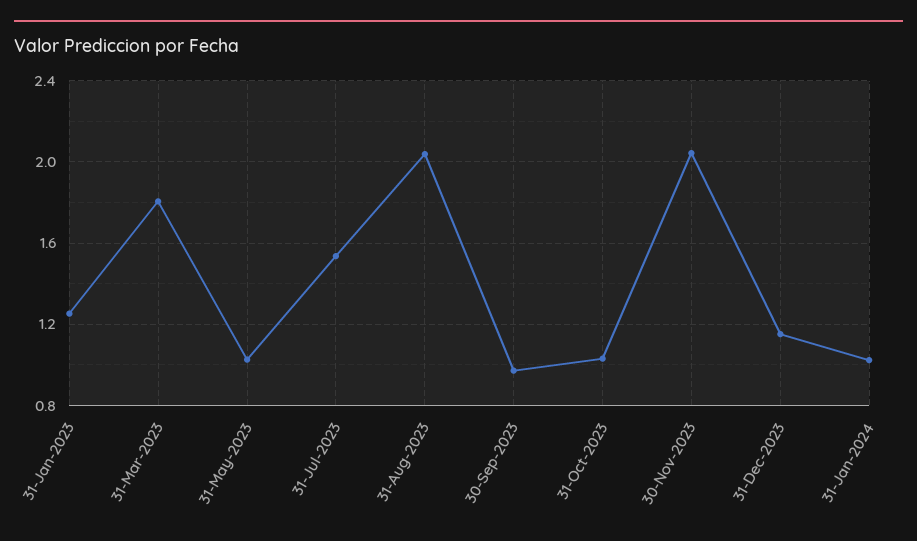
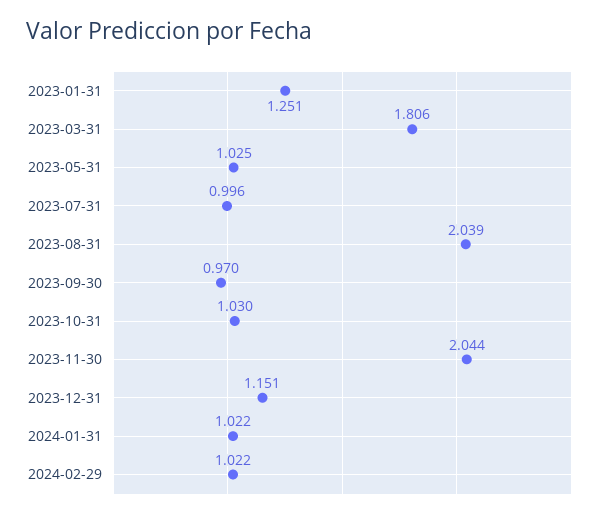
31-Jul-2023: 1.55 -> 0.996
2024-02-29: none -> 1.022

